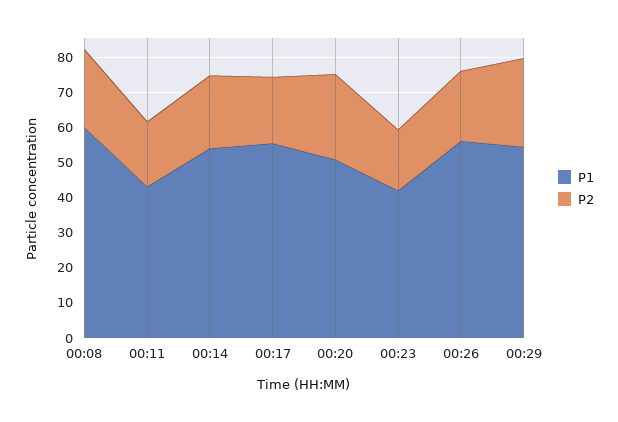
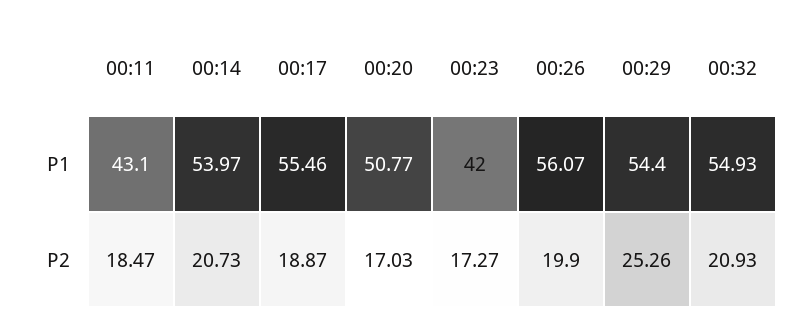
P1, 00:08: 60 -> none
P2, 00:08: 22.5 -> none
P2, 00:20: 25 -> 17.03
P1, 00:32: none -> 54.93
P2, 00:32: none -> 20.93

